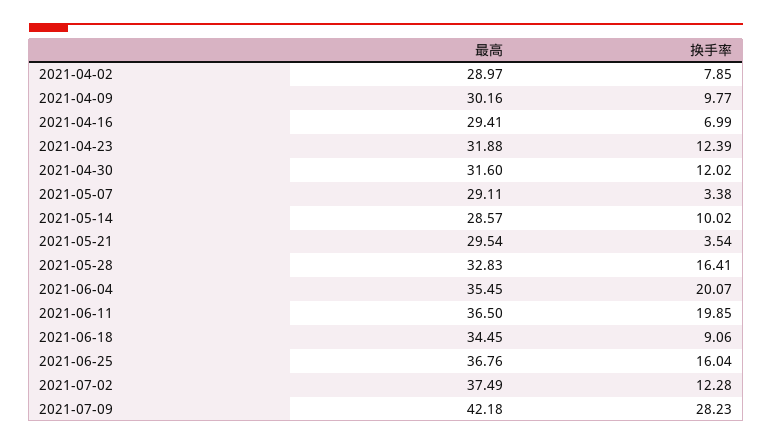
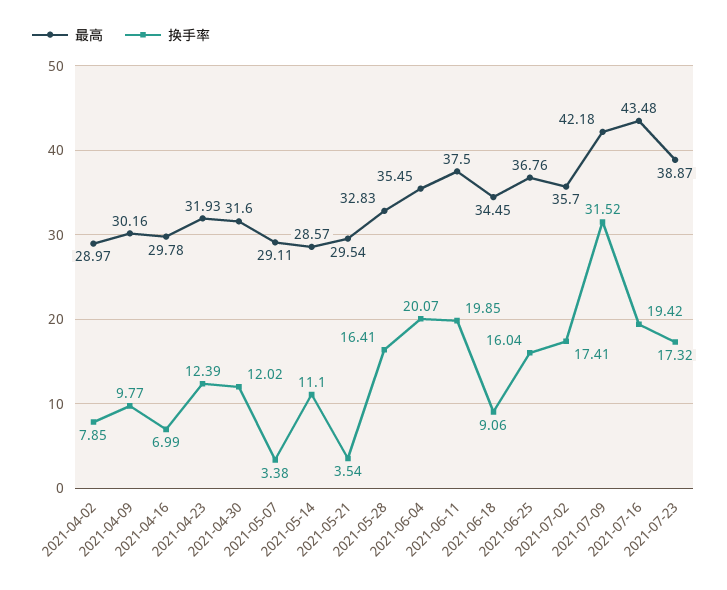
最高, 2021-04-16: 29.41 -> 29.78
最高, 2021-04-23: 31.88 -> 31.93
换手率, 2021-05-14: 10.02 -> 11.1
最高, 2021-06-11: 36.5 -> 37.5
最高, 2021-07-02: 37.49 -> 35.7
换手率, 2021-07-02: 12.28 -> 17.41
换手率, 2021-07-09: 28.23 -> 31.52
最高, 2021-07-16: none -> 43.48
换手率, 2021-07-16: none -> 19.42
最高, 2021-07-23: none -> 38.87
换手率, 2021-07-23: none -> 17.32

